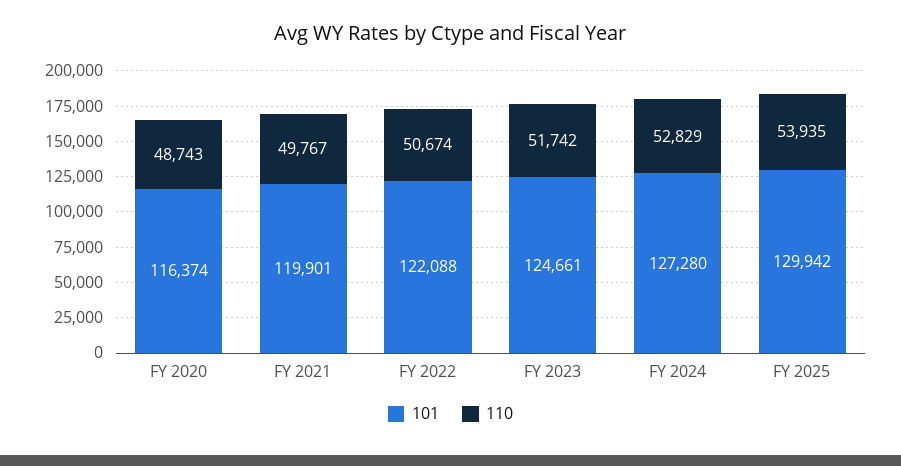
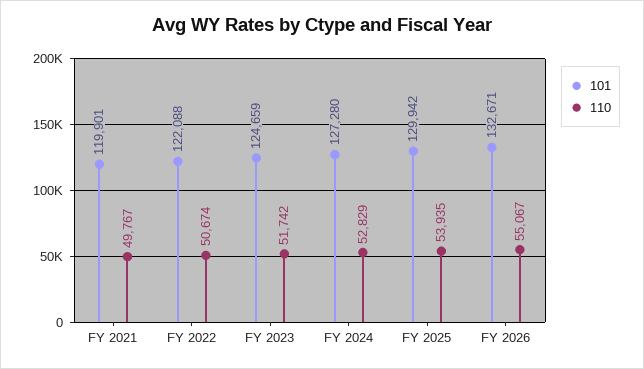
101, FY 2020: 116374 -> none
110, FY 2020: 48743 -> none
101, FY 2023: 124661 -> 124659
101, FY 2026: none -> 132671
110, FY 2026: none -> 55067

